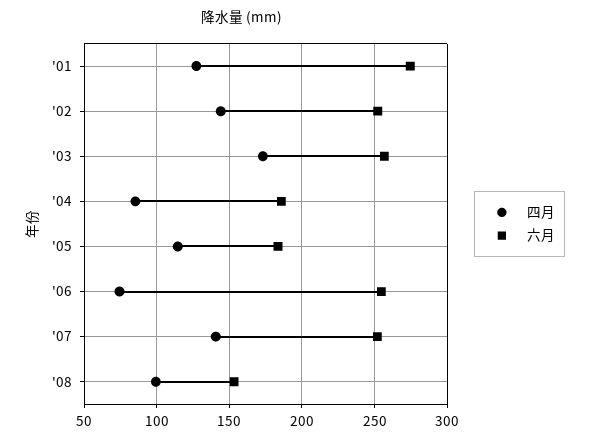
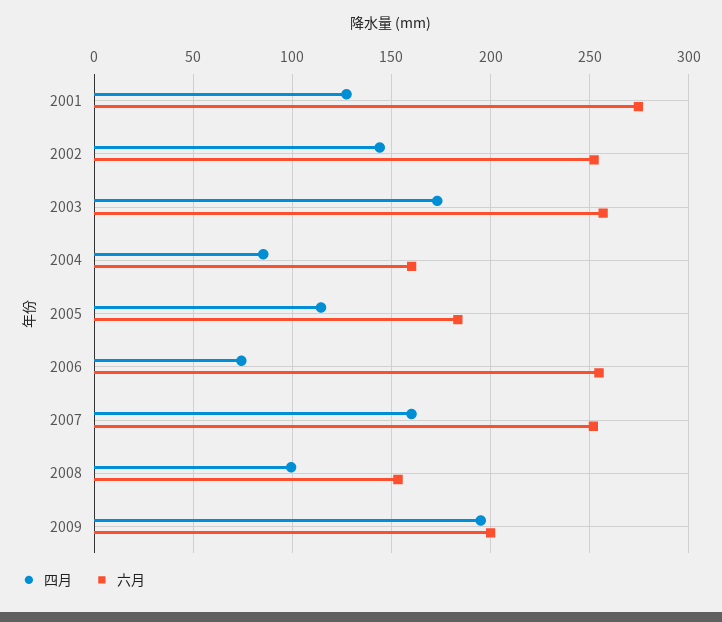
六月, '04: 185 -> 160
四月, '07: 140 -> 160
四月, 2009: none -> 195
六月, 2009: none -> 200

